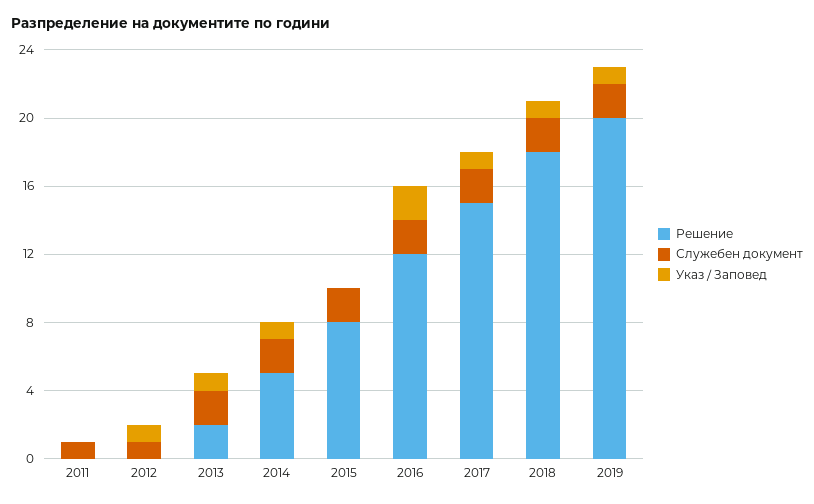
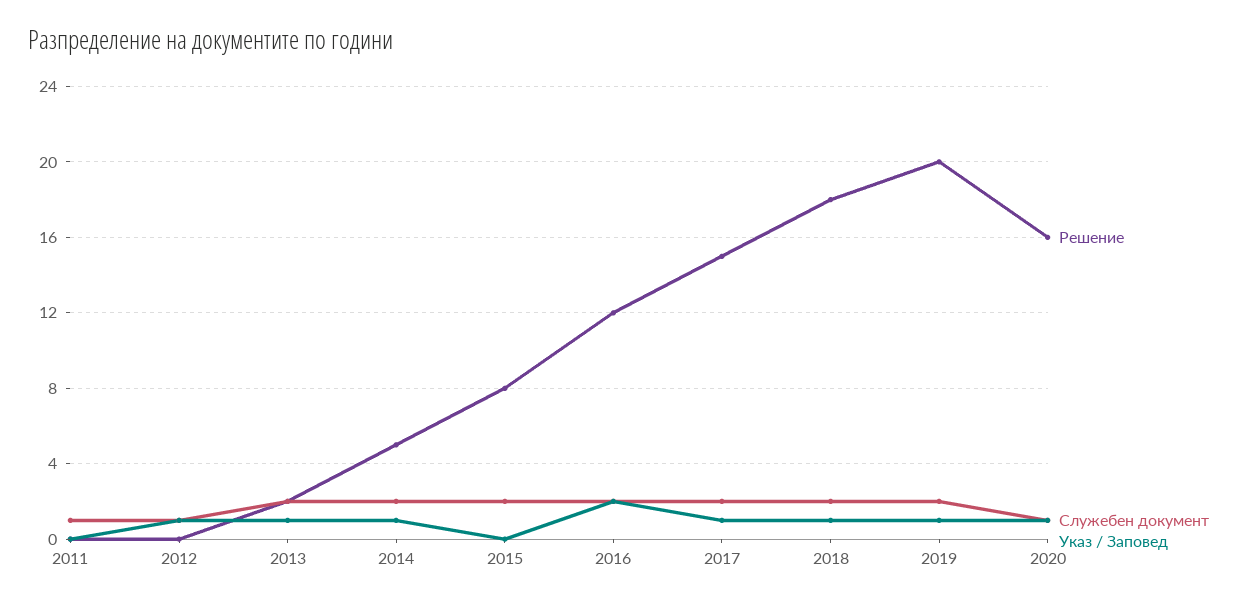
Решение, 2020: none -> 16
Служебен документ, 2020: none -> 1
Указ / Заповед, 2020: none -> 1

